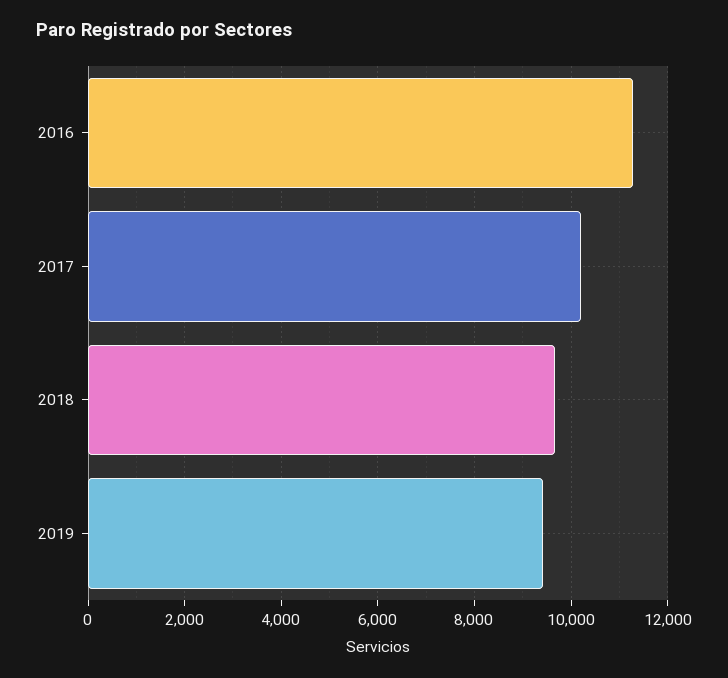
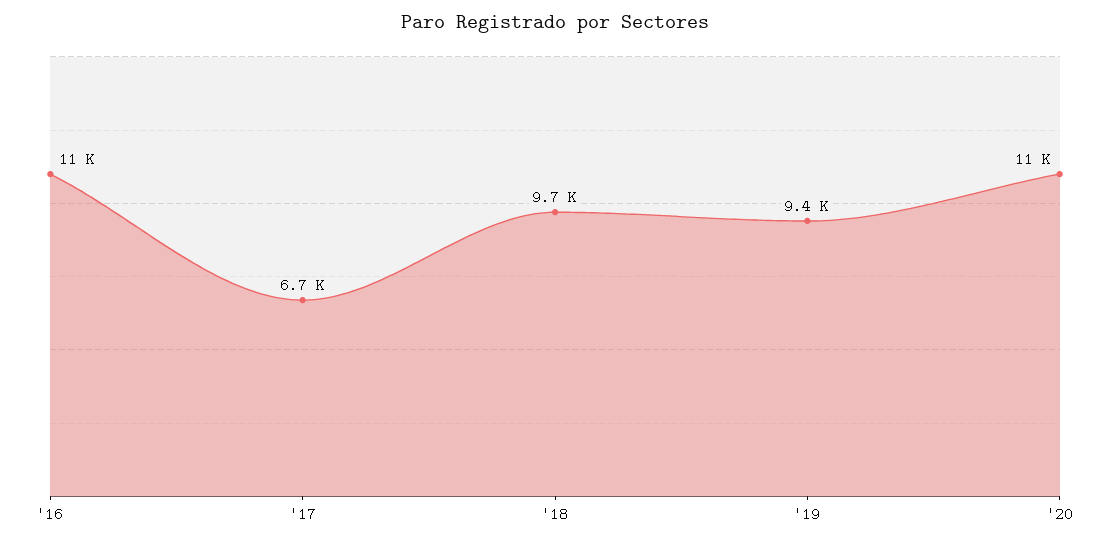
2017: 10200 -> 6700
'20: none -> 11000

